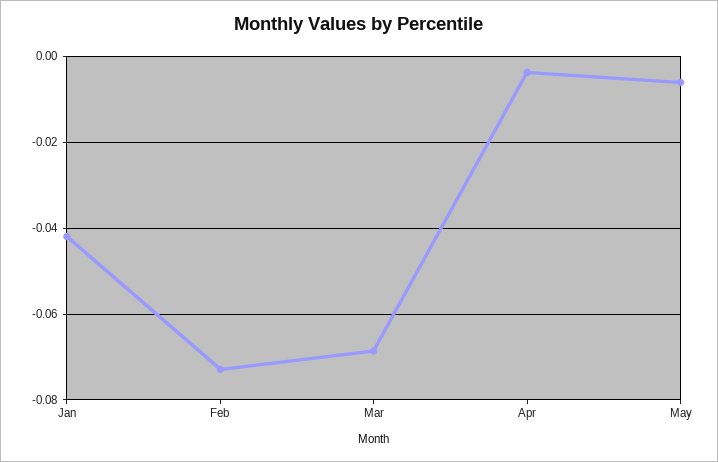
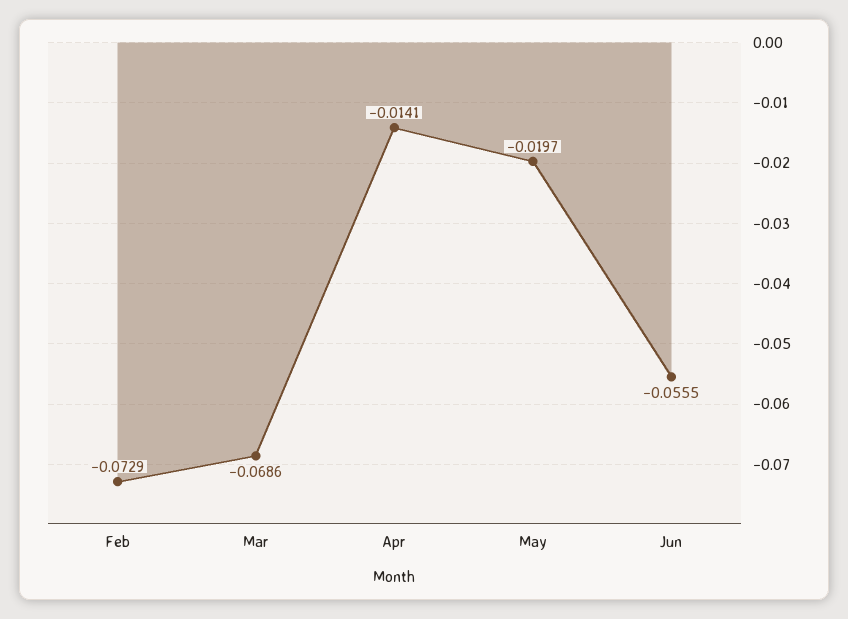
Jan: -0.042 -> none
Apr: -0.004 -> -0.0141
May: -0.006 -> -0.0197
Jun: none -> -0.0555

